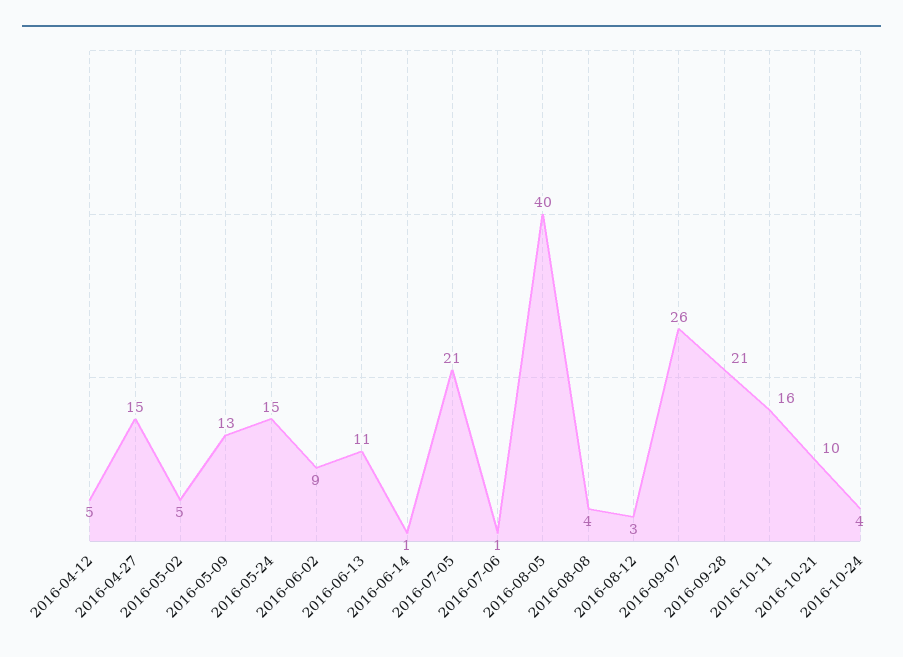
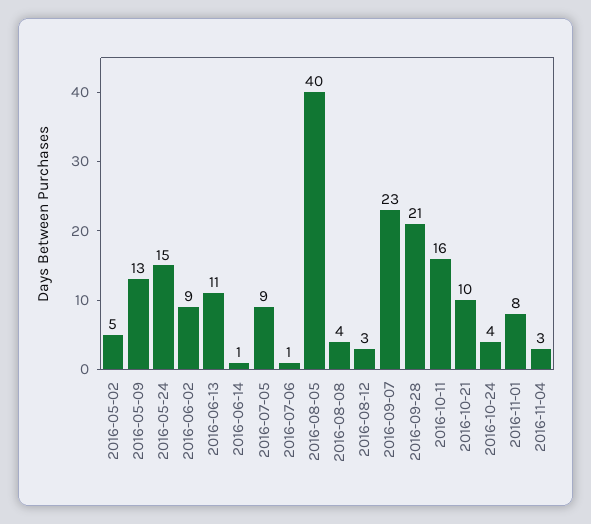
2016-04-12: 5 -> none
2016-04-27: 15 -> none
2016-07-05: 21 -> 9
2016-09-07: 26 -> 23
2016-11-01: none -> 8
2016-11-04: none -> 3

